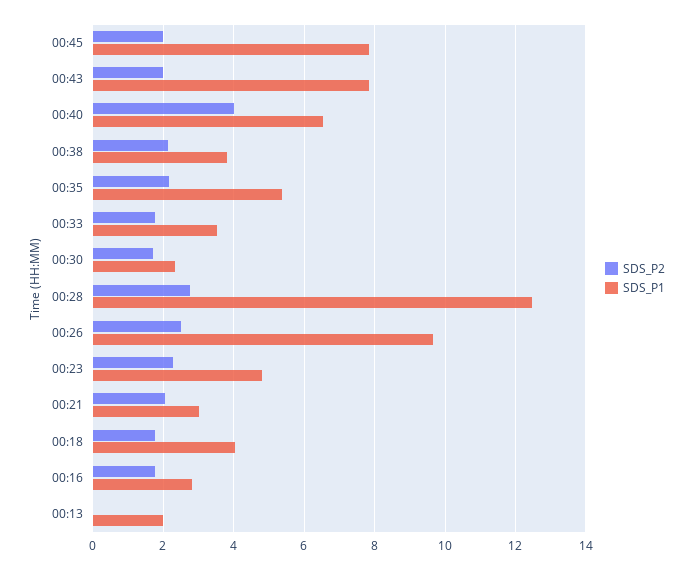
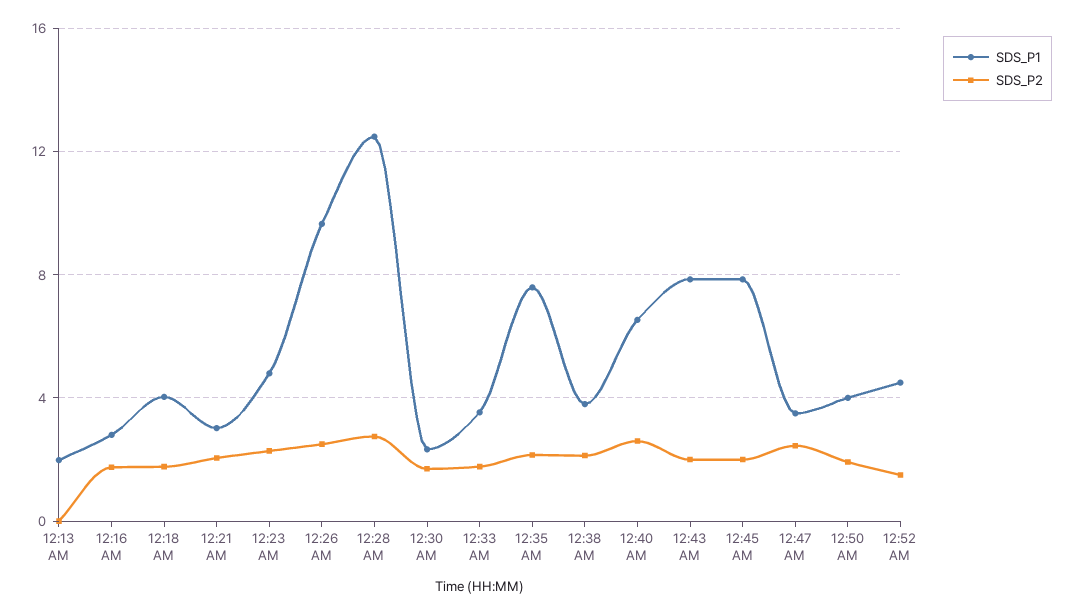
SDS_P2, 00:40: 4 -> 2.5
SDS_P1, 00:35: 5.4 -> 7.5
SDS_P1, 12:47 AM: none -> 3.5
SDS_P2, 12:47 AM: none -> 2.5
SDS_P1, 12:50 AM: none -> 4
SDS_P2, 12:50 AM: none -> 2
SDS_P1, 12:52 AM: none -> 4.5
SDS_P2, 12:52 AM: none -> 1.5

